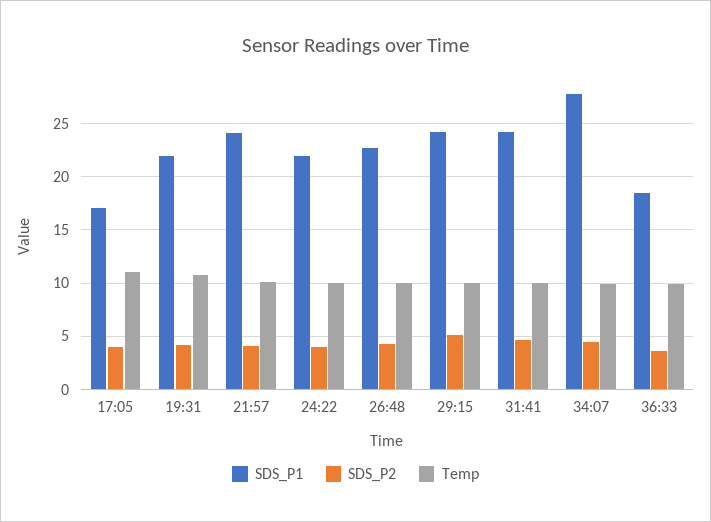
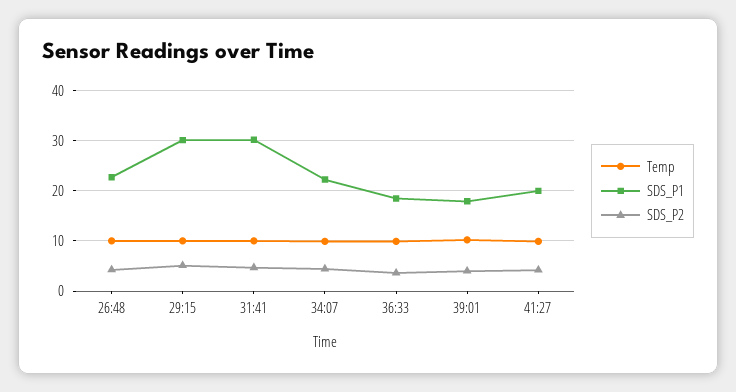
SDS_P1, 17:05: 17 -> none
SDS_P2, 17:05: 4 -> none
Temp, 17:05: 11 -> none
SDS_P1, 19:31: 22 -> none
SDS_P2, 19:31: 4 -> none
Temp, 19:31: 11 -> none
SDS_P1, 21:57: 24 -> none
SDS_P2, 21:57: 4 -> none
Temp, 21:57: 10 -> none
SDS_P1, 24:22: 22 -> none
SDS_P2, 24:22: 4 -> none
Temp, 24:22: 10 -> none
SDS_P1, 29:15: 24 -> 30
SDS_P1, 31:41: 24 -> 30
SDS_P1, 34:07: 28 -> 22
Temp, 39:01: none -> 10
SDS_P1, 39:01: none -> 18
SDS_P2, 39:01: none -> 4
Temp, 41:27: none -> 10
SDS_P1, 41:27: none -> 20
SDS_P2, 41:27: none -> 4

